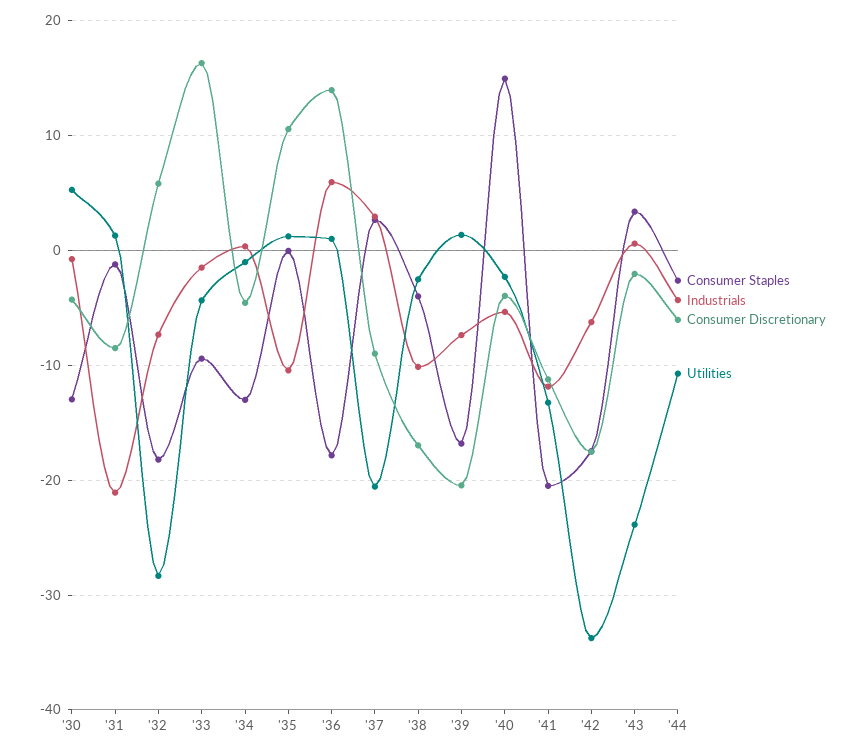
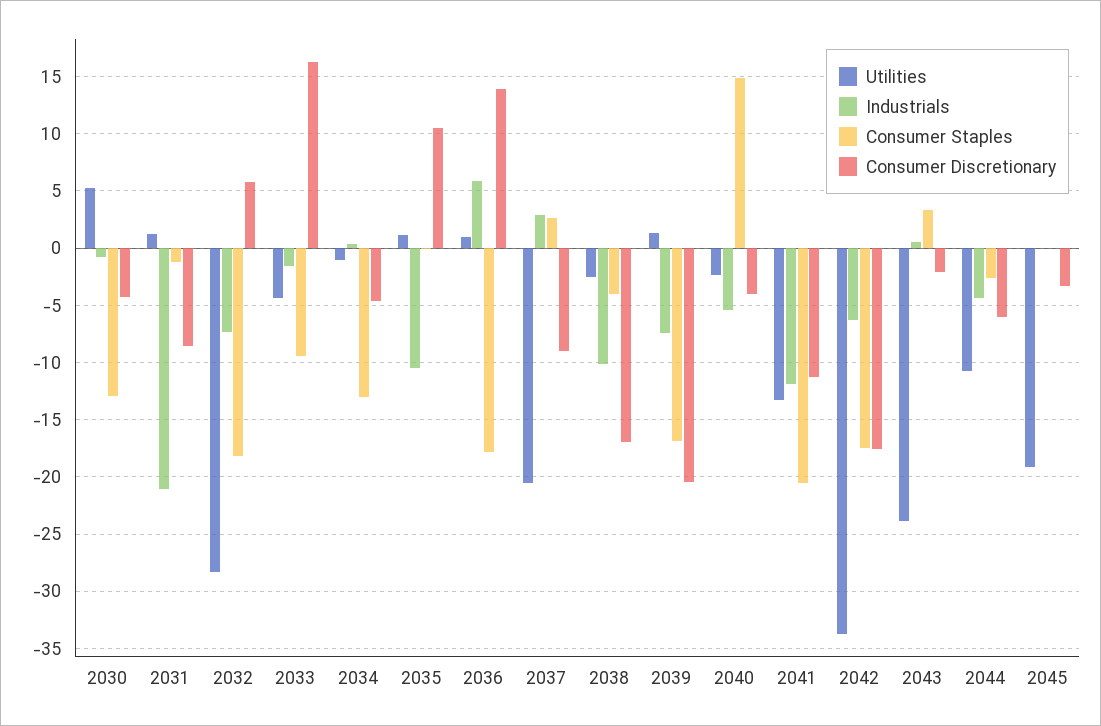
Utilities, 2045: none -> -19
Industrials, 2045: none -> 0
Consumer Staples, 2045: none -> 0
Consumer Discretionary, 2045: none -> -3

